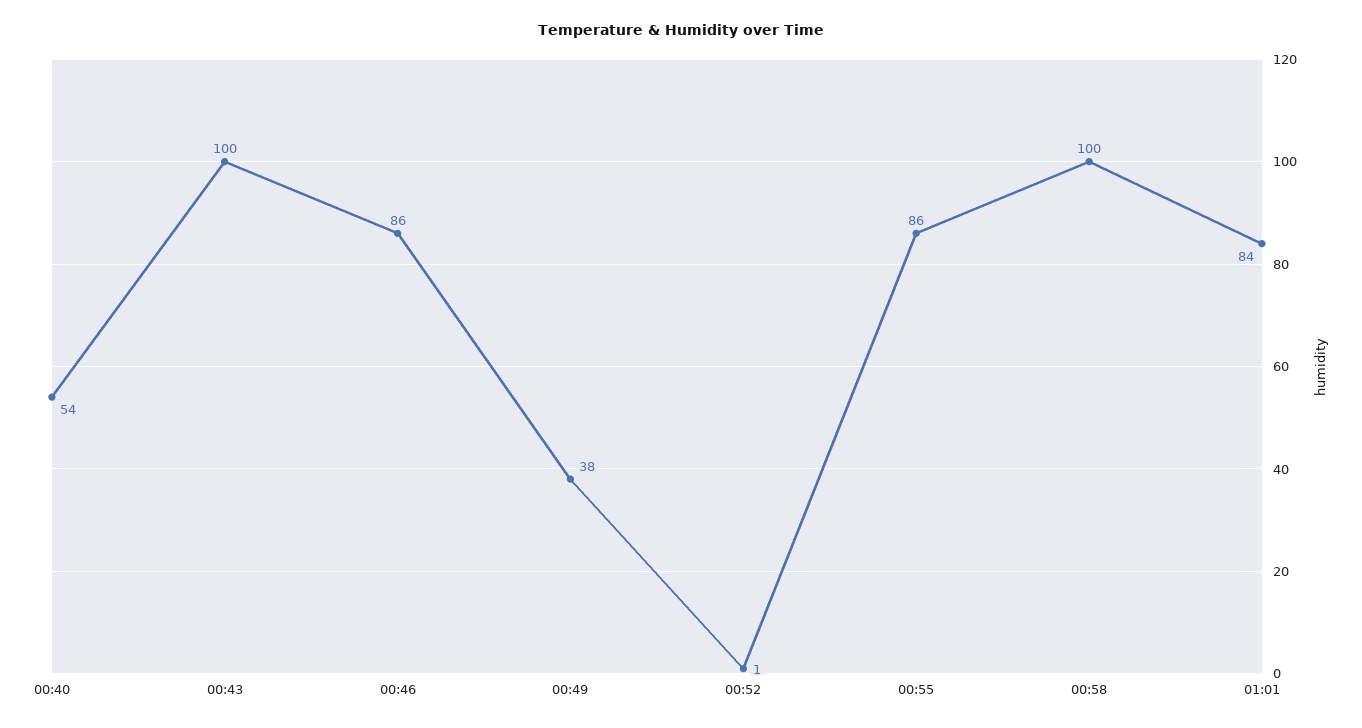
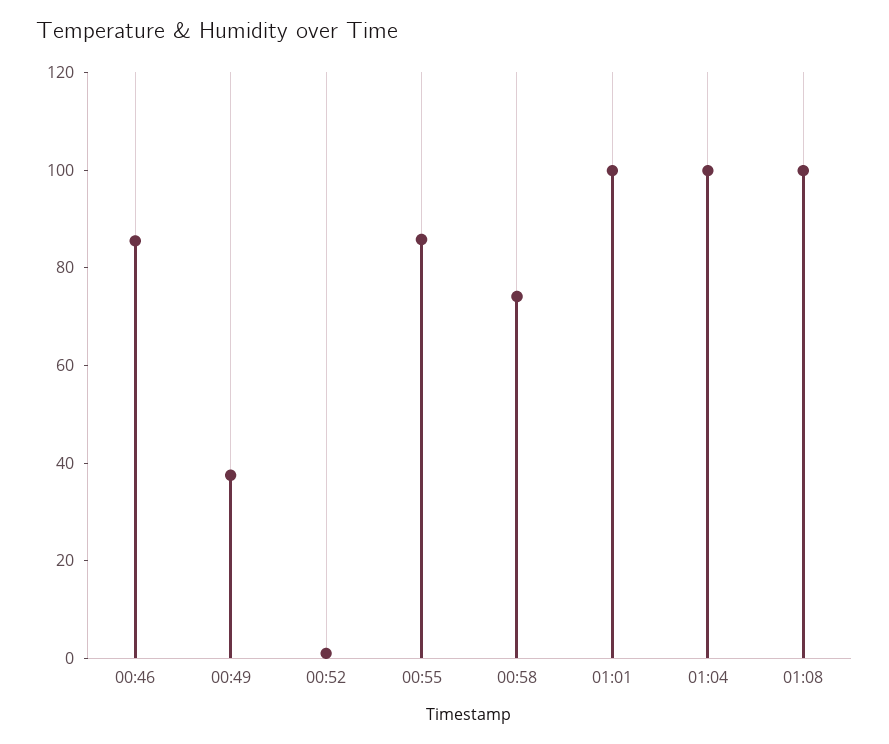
00:40: 54 -> none
00:43: 100 -> none
00:58: 100 -> 75
01:01: 84 -> 100
01:04: none -> 100
01:08: none -> 100

